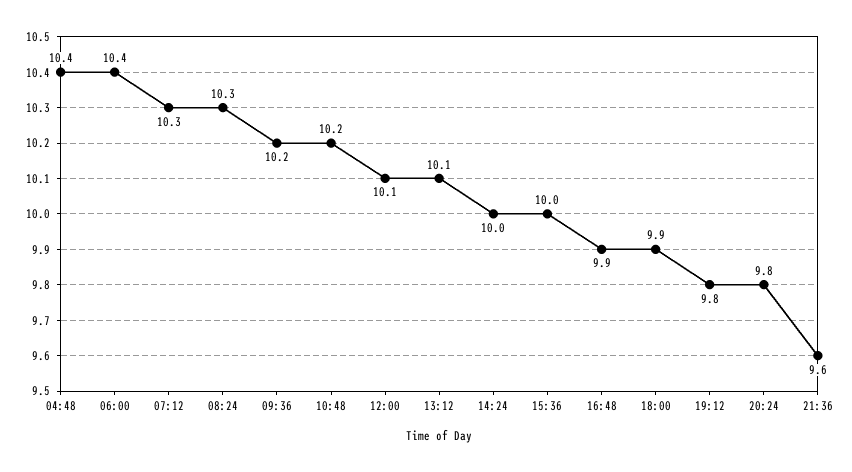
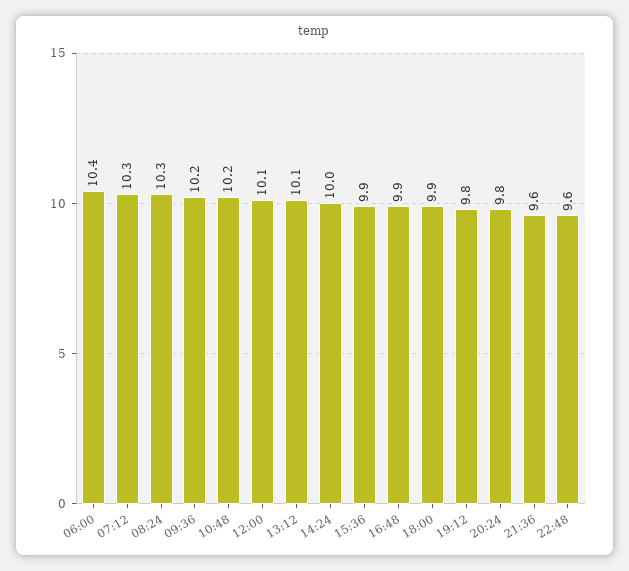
04:48: 10.4 -> none
15:36: 10 -> 9.9
22:48: none -> 9.6

